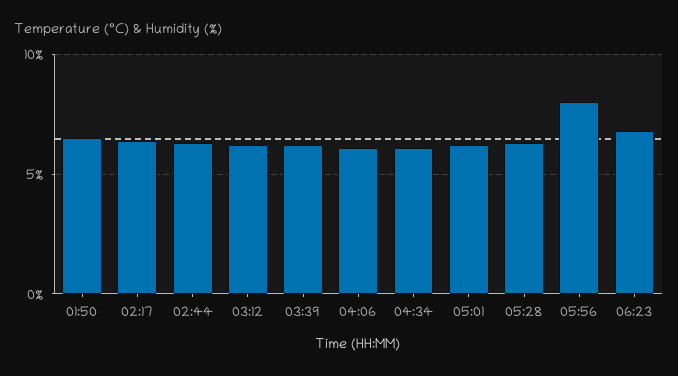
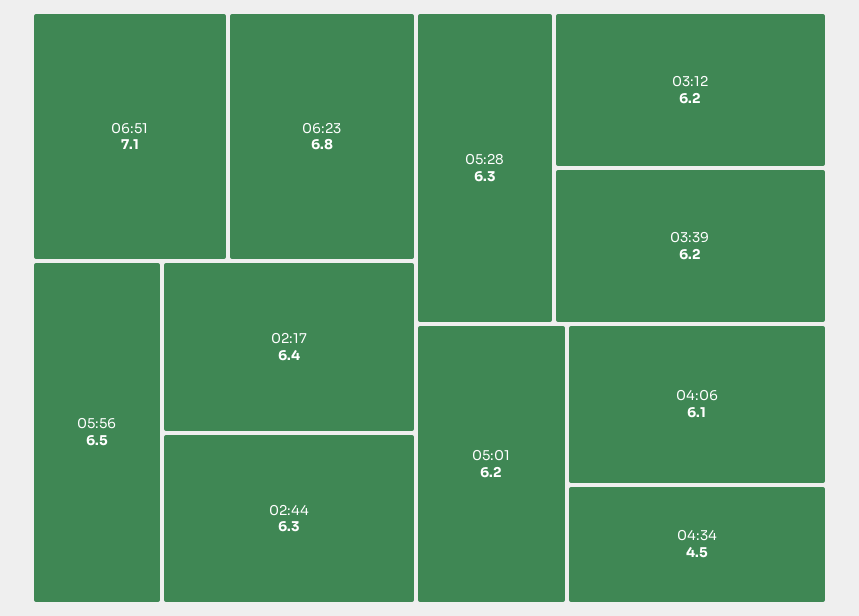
01:50: 6.5 -> none
04:34: 6 -> 4.5
05:56: 8 -> 6.5
06:51: none -> 7.1

